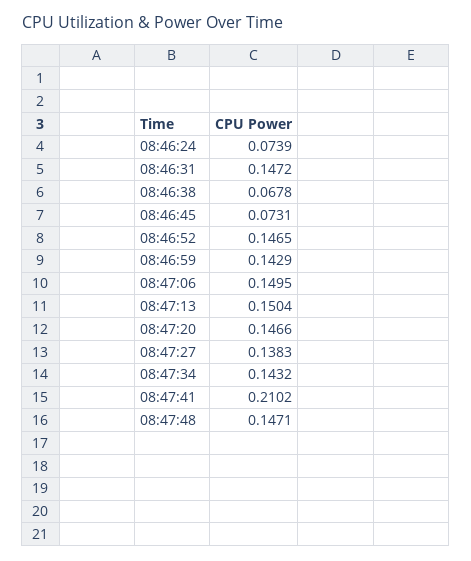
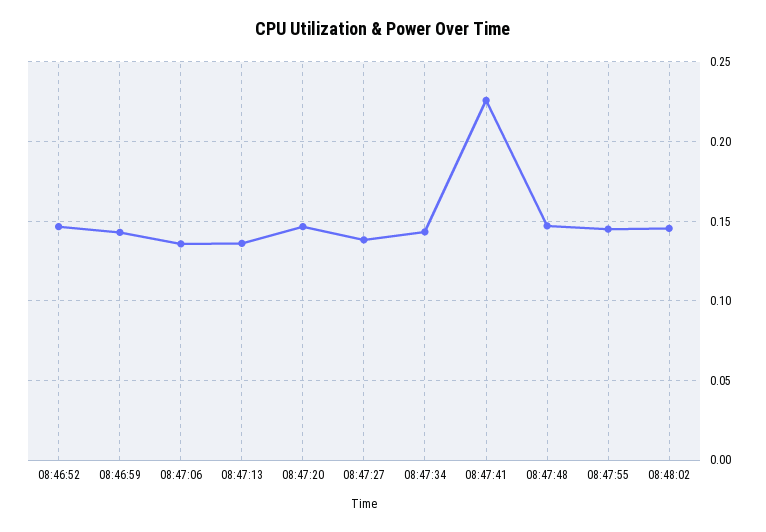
08:46:24: 0.0739 -> none
08:46:31: 0.1472 -> none
08:46:38: 0.0678 -> none
08:46:45: 0.0731 -> none
08:47:06: 0.1495 -> 0.135
08:47:13: 0.1504 -> 0.135
08:47:41: 0.2102 -> 0.225
08:47:55: none -> 0.145
08:48:02: none -> 0.145

